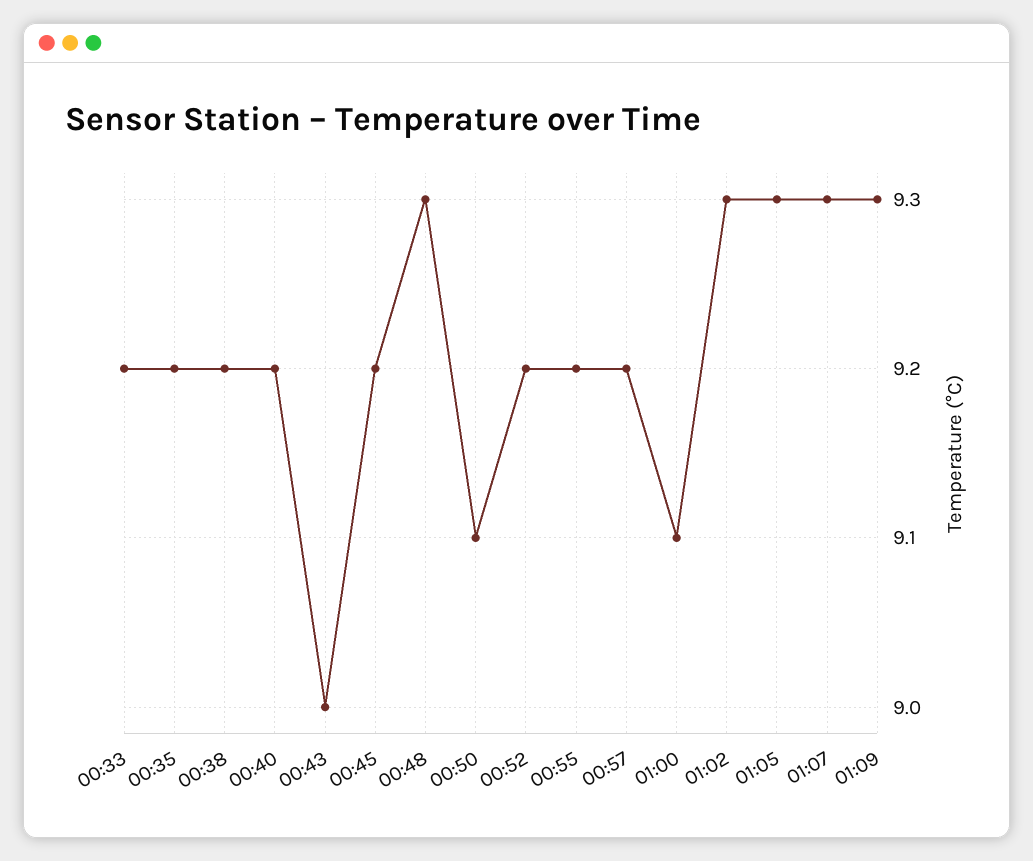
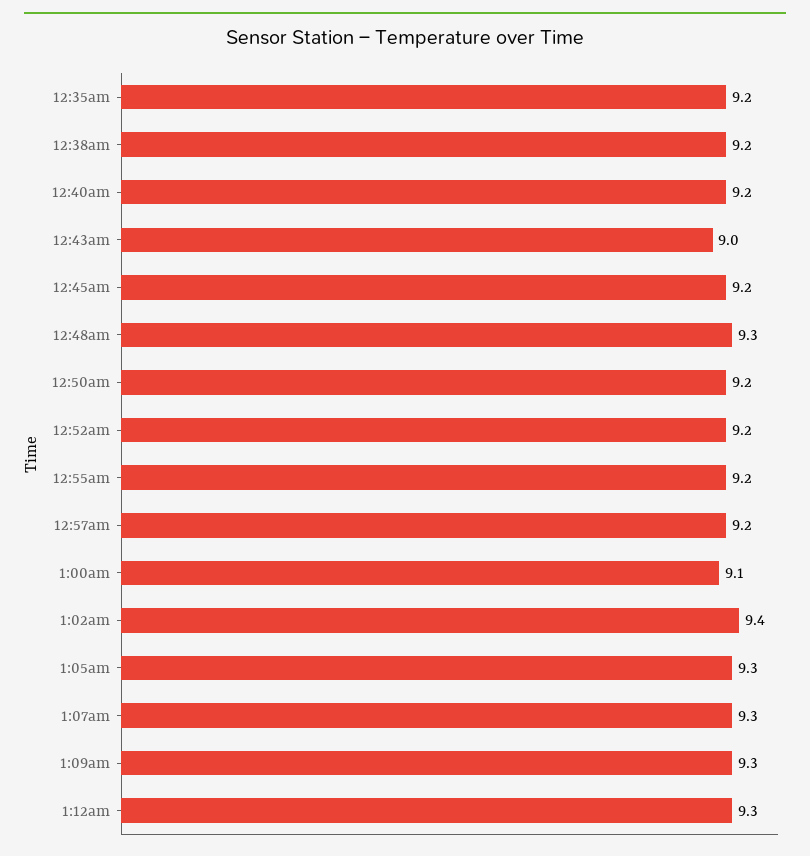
00:33: 9.2 -> none
00:50: 9.1 -> 9.2
01:02: 9.3 -> 9.4
1:12am: none -> 9.3

